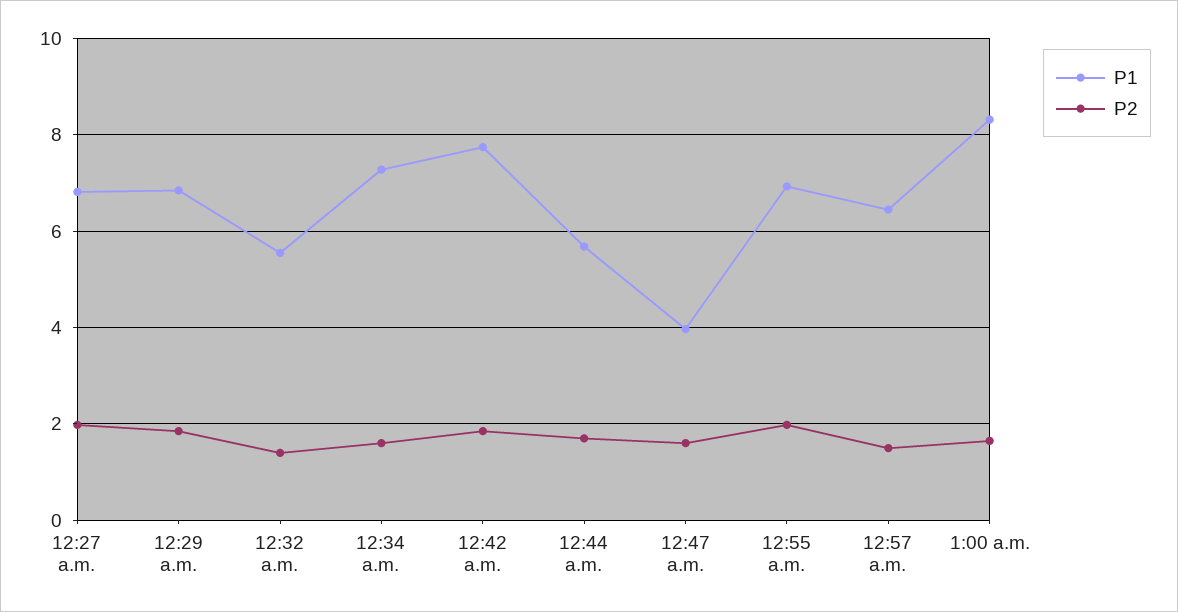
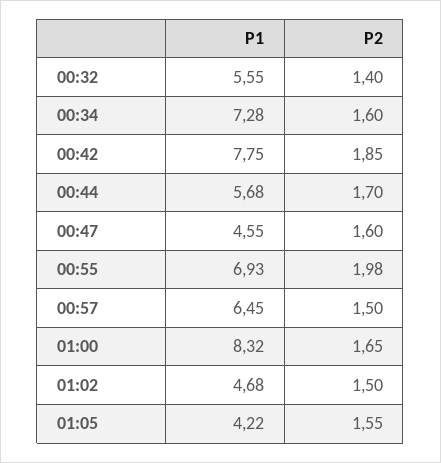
P1, 12:27 a.m.: 6.8 -> none
P2, 12:27 a.m.: 2 -> none
P1, 12:29 a.m.: 6.8 -> none
P2, 12:29 a.m.: 1.8 -> none
P1, 12:47 a.m.: 4 -> 4.55
P1, 01:02: none -> 4.68
P2, 01:02: none -> 1.5
P1, 01:05: none -> 4.22
P2, 01:05: none -> 1.55

